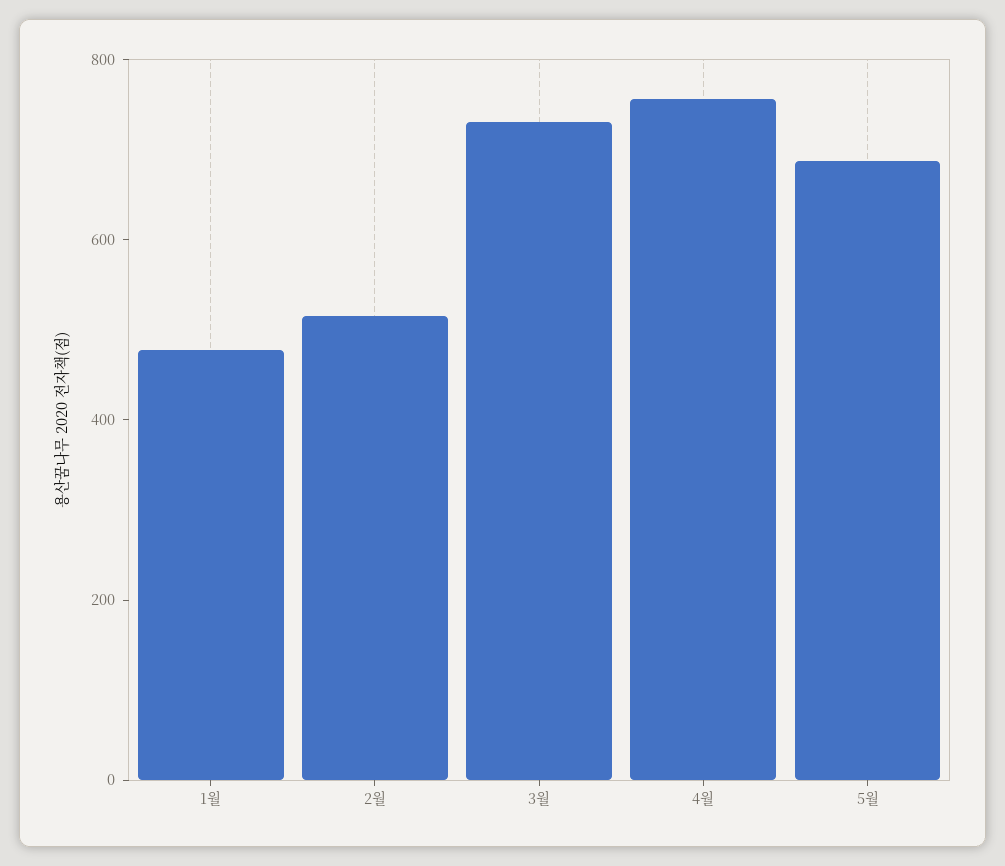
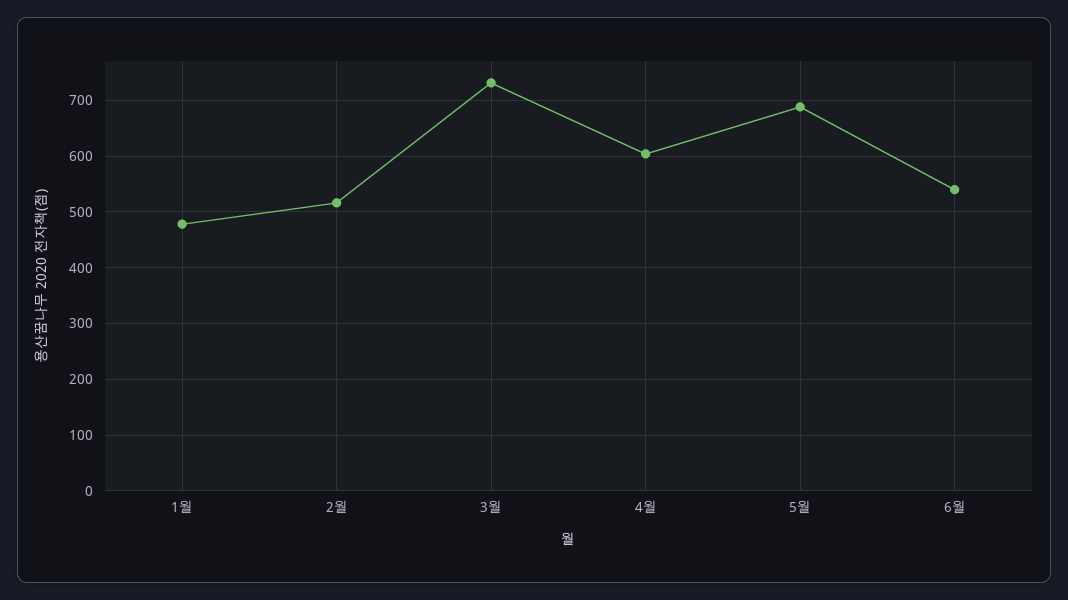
4월: 750 -> 600
6월: none -> 540

